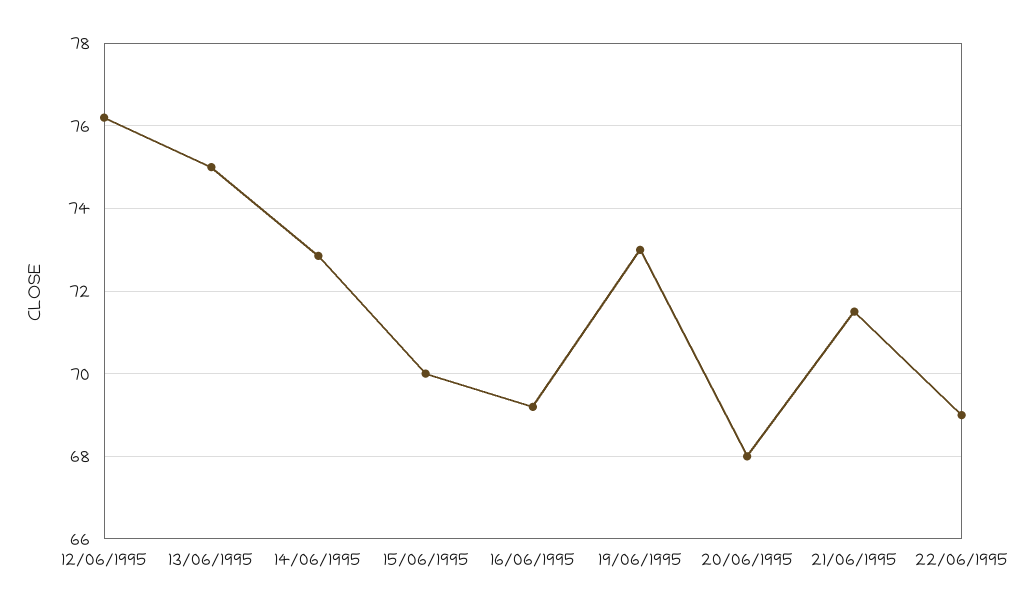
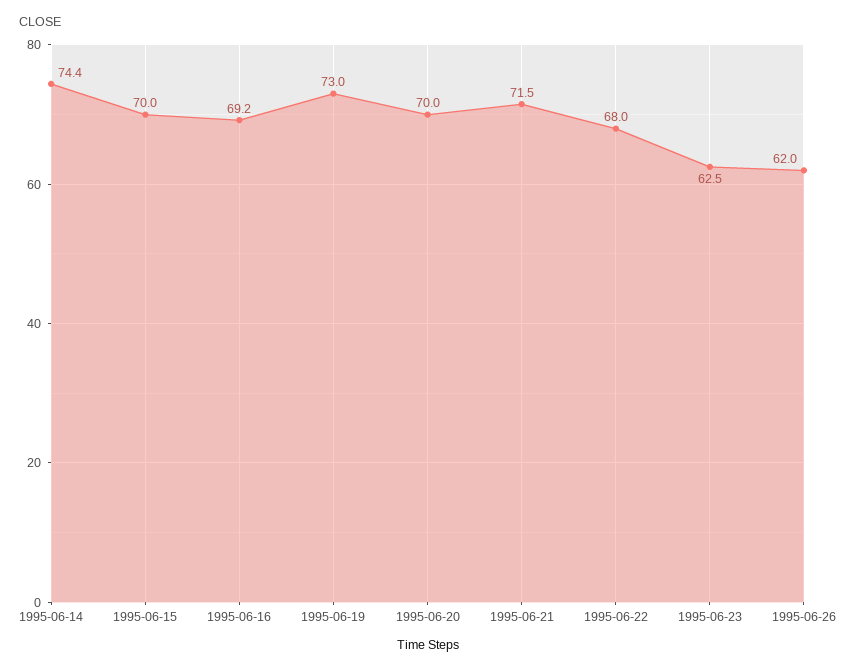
12/06/1995: 76.2 -> none
13/06/1995: 75 -> none
14/06/1995: 72.8 -> 74.4
20/06/1995: 68 -> 70
22/06/1995: 69 -> 68
1995-06-23: none -> 62.5
1995-06-26: none -> 62

